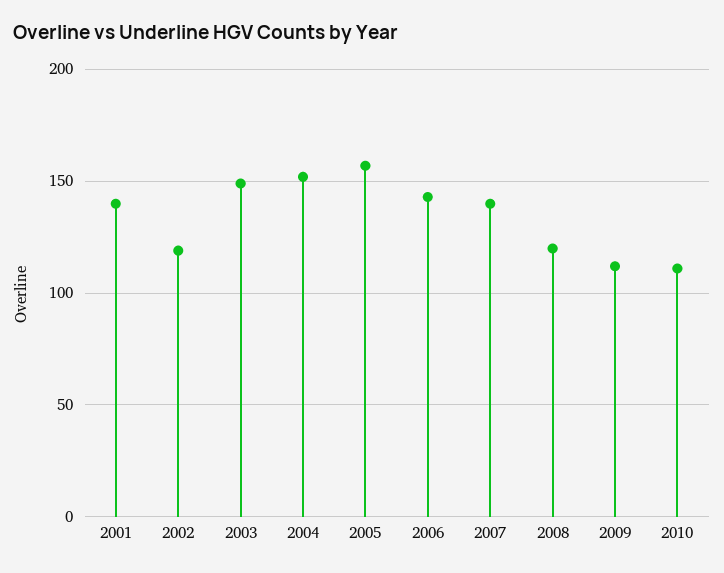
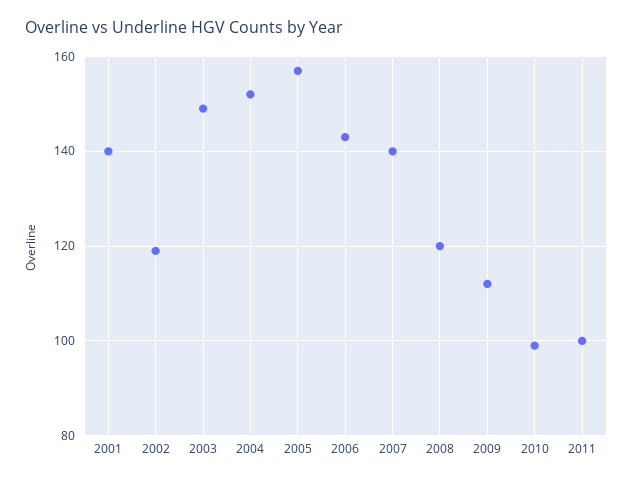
2010: 110 -> 100
2011: none -> 100

